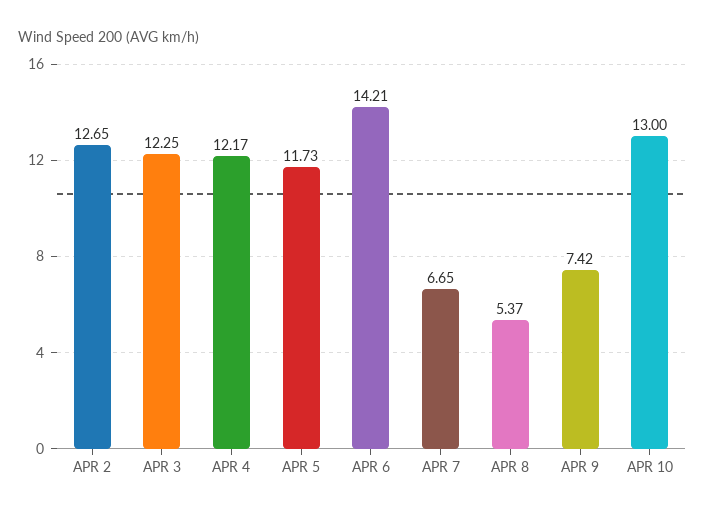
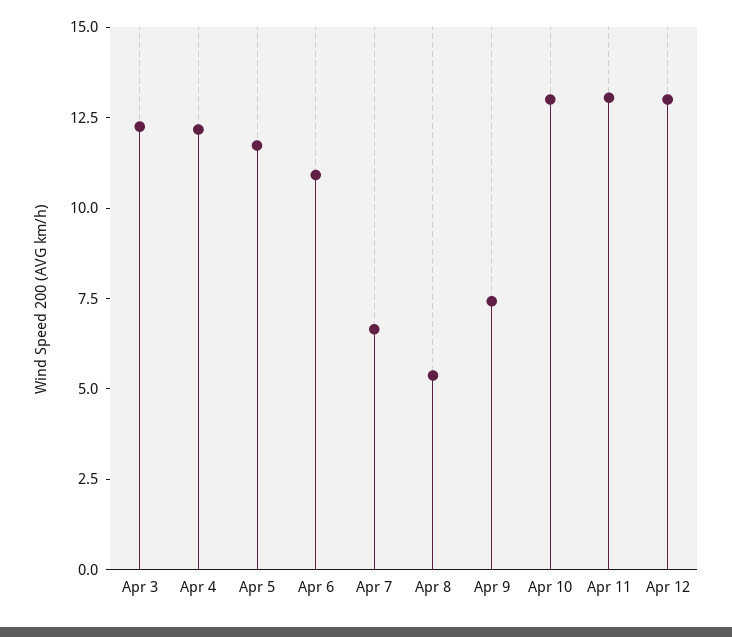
APR 2: 12.65 -> none
APR 6: 14.21 -> 11
Apr 11: none -> 13
Apr 12: none -> 13

